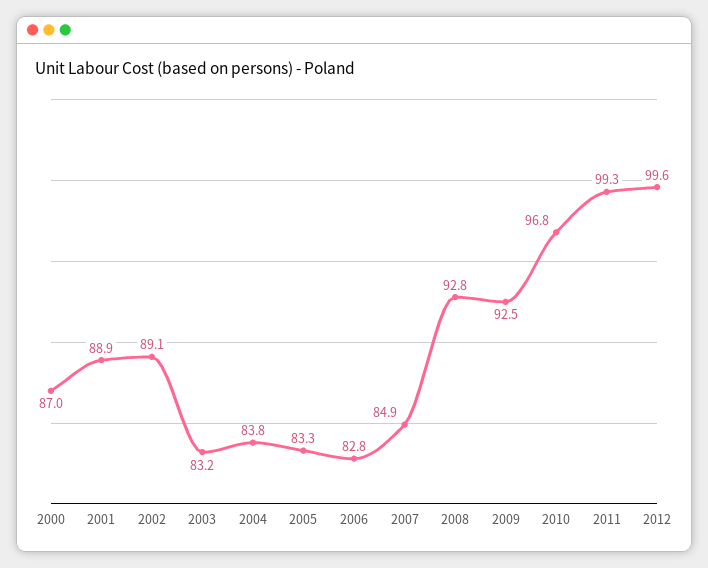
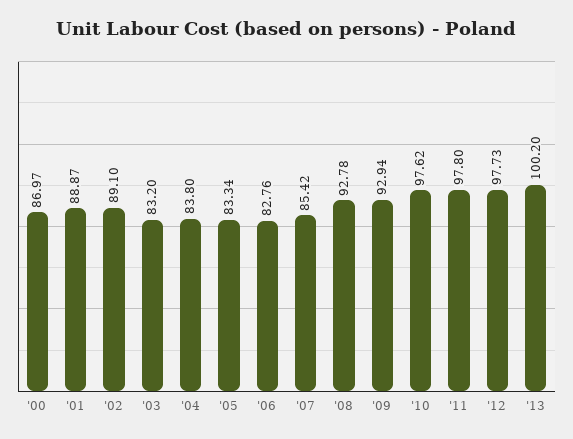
2007: 84.9 -> 85.42
2009: 92.5 -> 92.94
2010: 96.8 -> 97.62
2011: 99.3 -> 97.8
2012: 99.6 -> 97.73
'13: none -> 100.2

